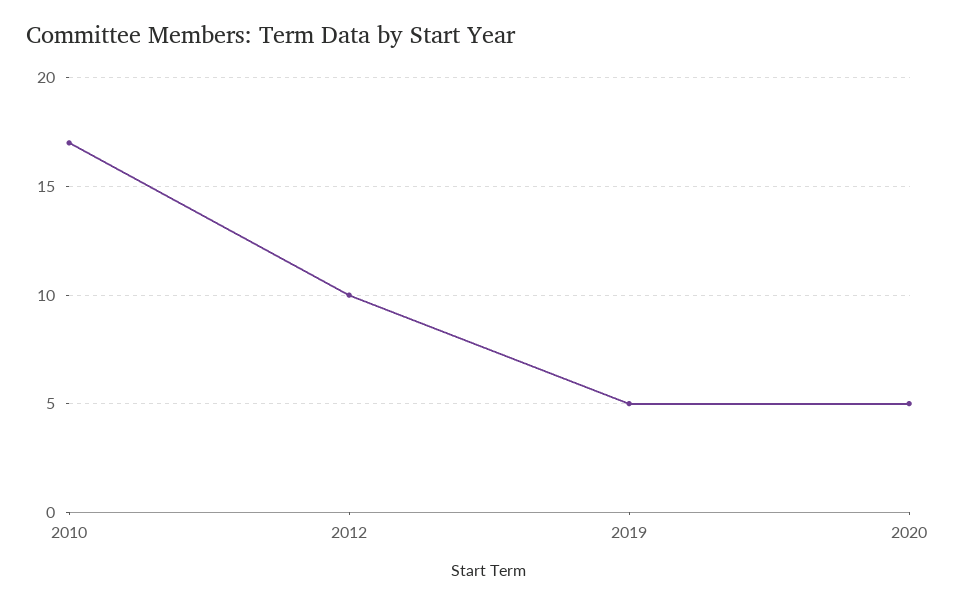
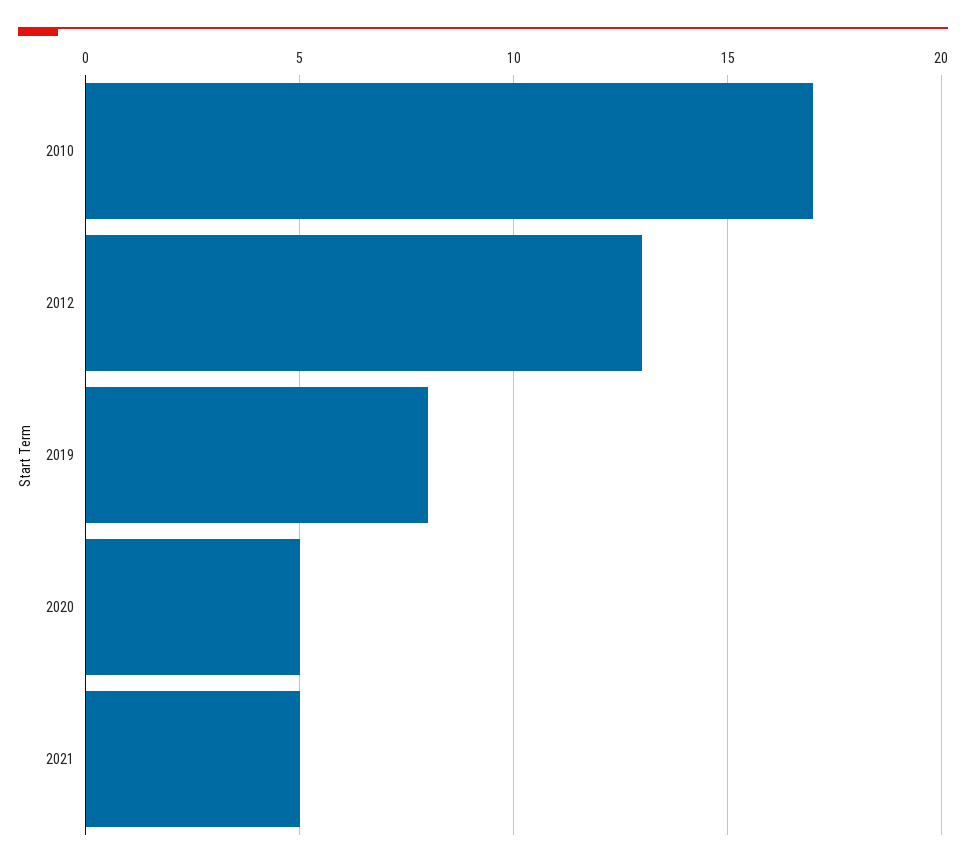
2012: 10 -> 13
2019: 5 -> 8
2021: none -> 5

